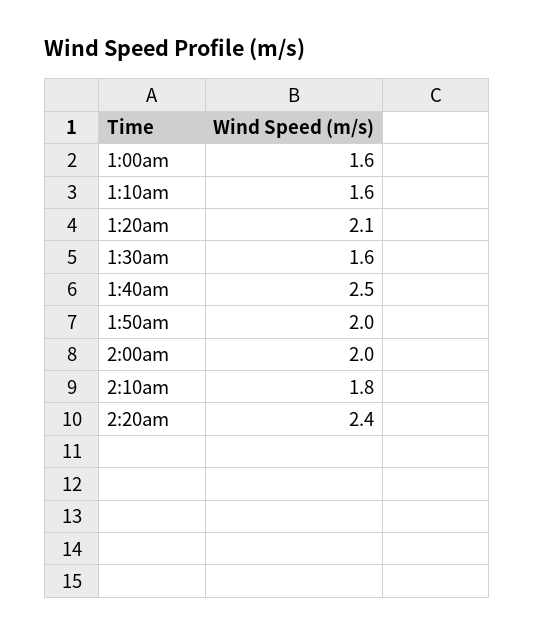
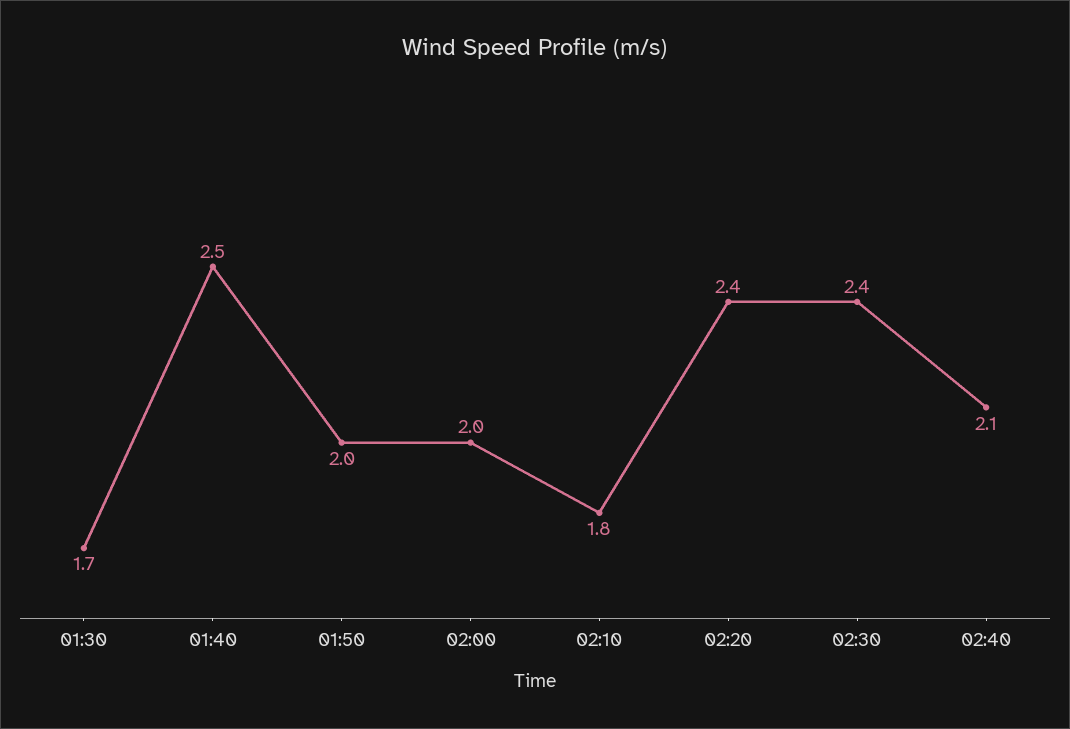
1:00am: 1.6 -> none
1:10am: 1.6 -> none
1:20am: 2.1 -> none
1:30am: 1.6 -> 1.7
02:30: none -> 2.4
02:40: none -> 2.1

